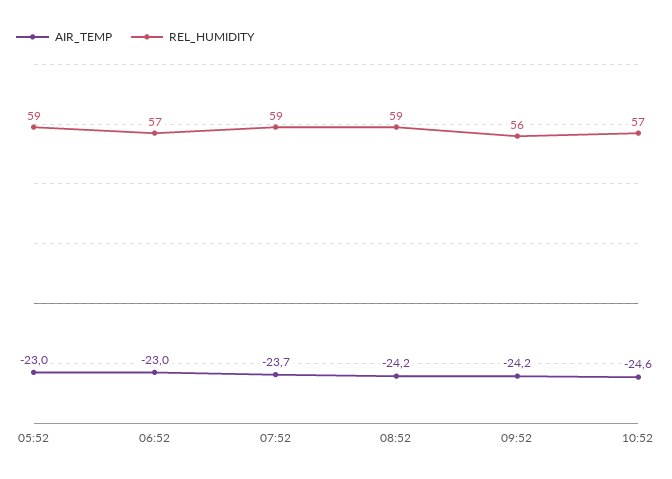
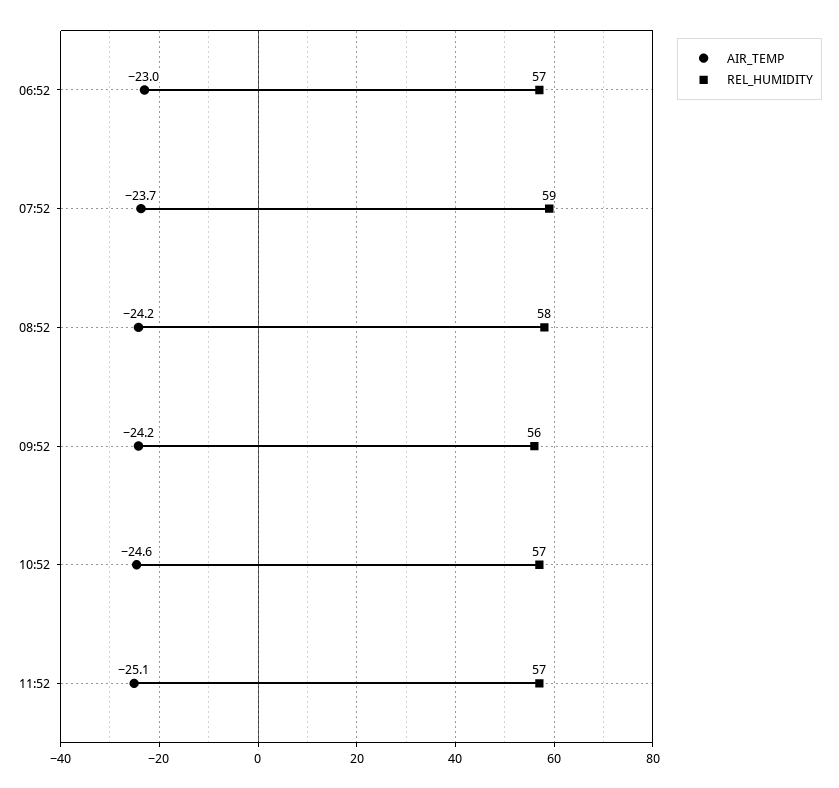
AIR_TEMP, 05:52: -23 -> none
REL_HUMIDITY, 05:52: 59 -> none
REL_HUMIDITY, 08:52: 59 -> 58
AIR_TEMP, 11:52: none -> -25.1
REL_HUMIDITY, 11:52: none -> 57

